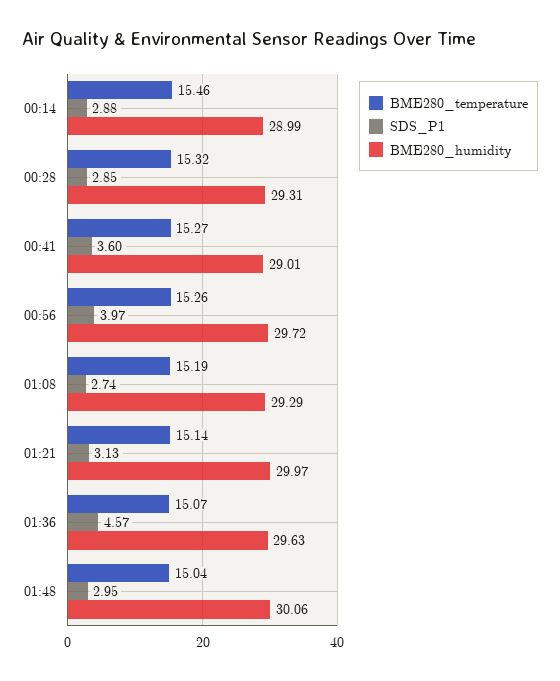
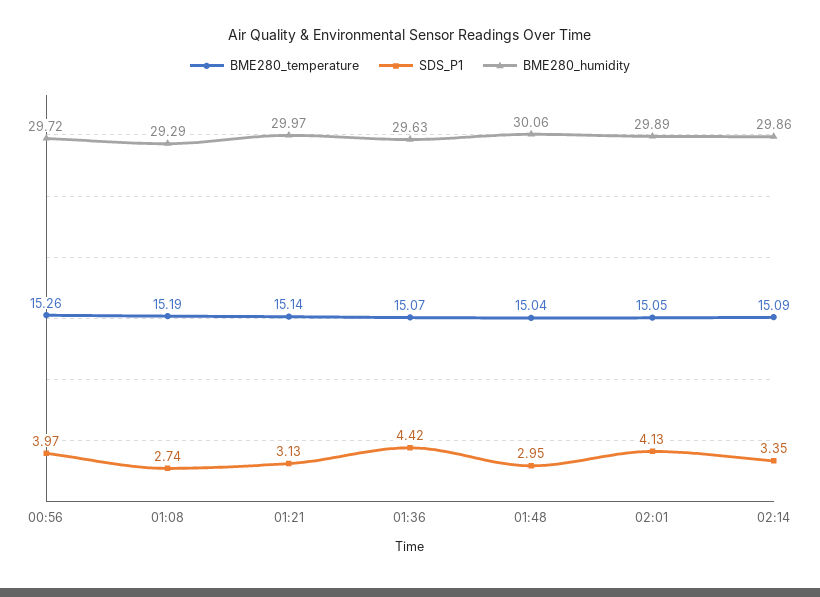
BME280_temperature, 00:14: 15.46 -> none
SDS_P1, 00:14: 2.88 -> none
BME280_humidity, 00:14: 28.99 -> none
BME280_temperature, 00:28: 15.32 -> none
SDS_P1, 00:28: 2.85 -> none
BME280_humidity, 00:28: 29.31 -> none
BME280_temperature, 00:41: 15.27 -> none
SDS_P1, 00:41: 3.6 -> none
BME280_humidity, 00:41: 29.01 -> none
SDS_P1, 01:36: 4.57 -> 4.42
BME280_temperature, 02:01: none -> 15.05
SDS_P1, 02:01: none -> 4.13
BME280_humidity, 02:01: none -> 29.89
BME280_temperature, 02:14: none -> 15.09
SDS_P1, 02:14: none -> 3.35
BME280_humidity, 02:14: none -> 29.86

